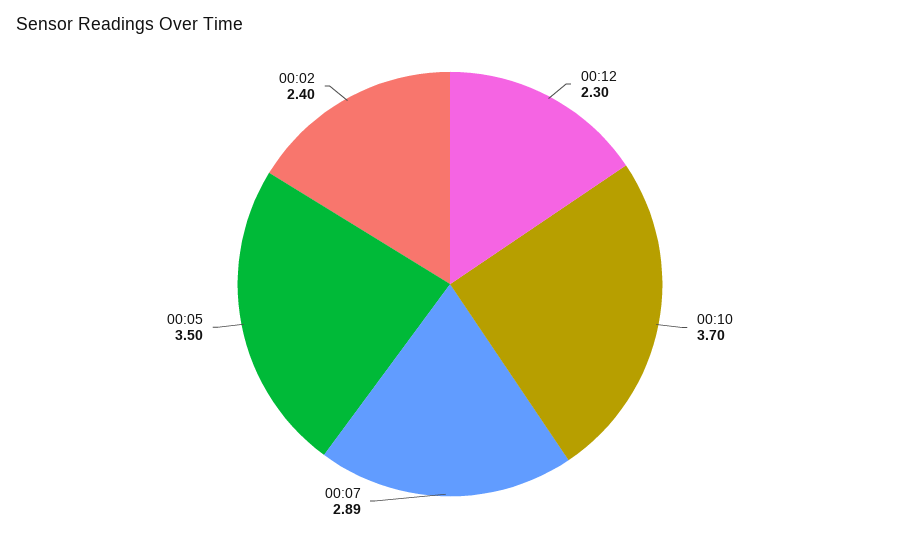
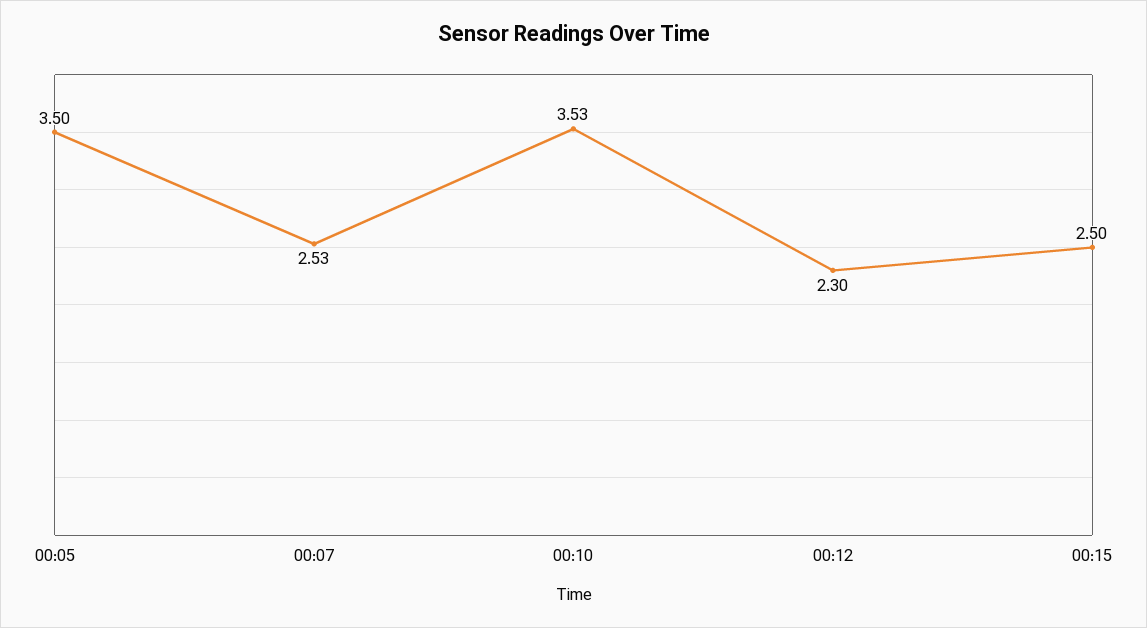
00:10: 3.7 -> 3.53
00:07: 2.89 -> 2.53
00:02: 2.4 -> none
00:15: none -> 2.5

